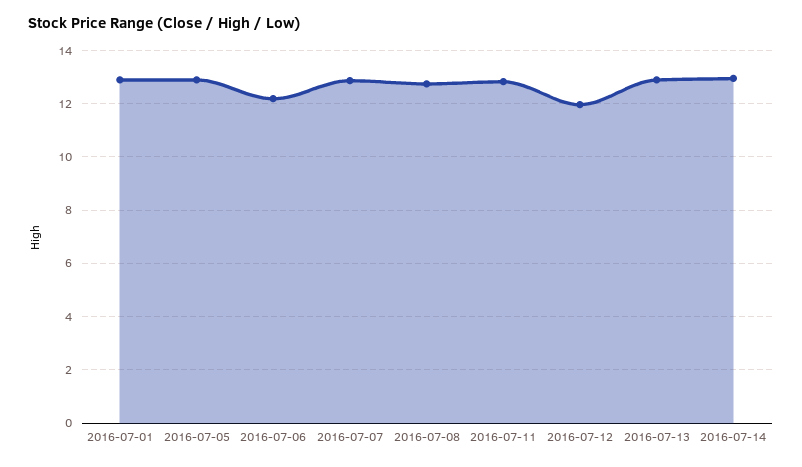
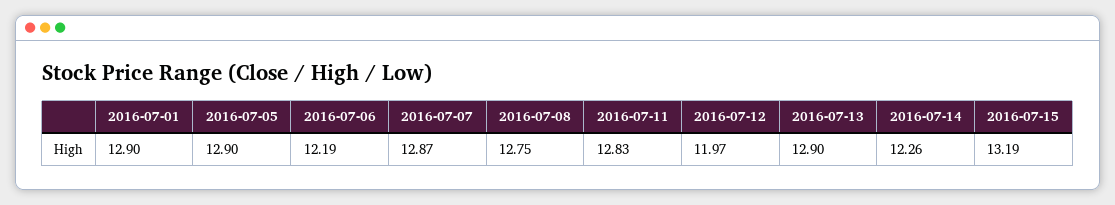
2016-07-14: 13 -> 12.26
2016-07-15: none -> 13.19

